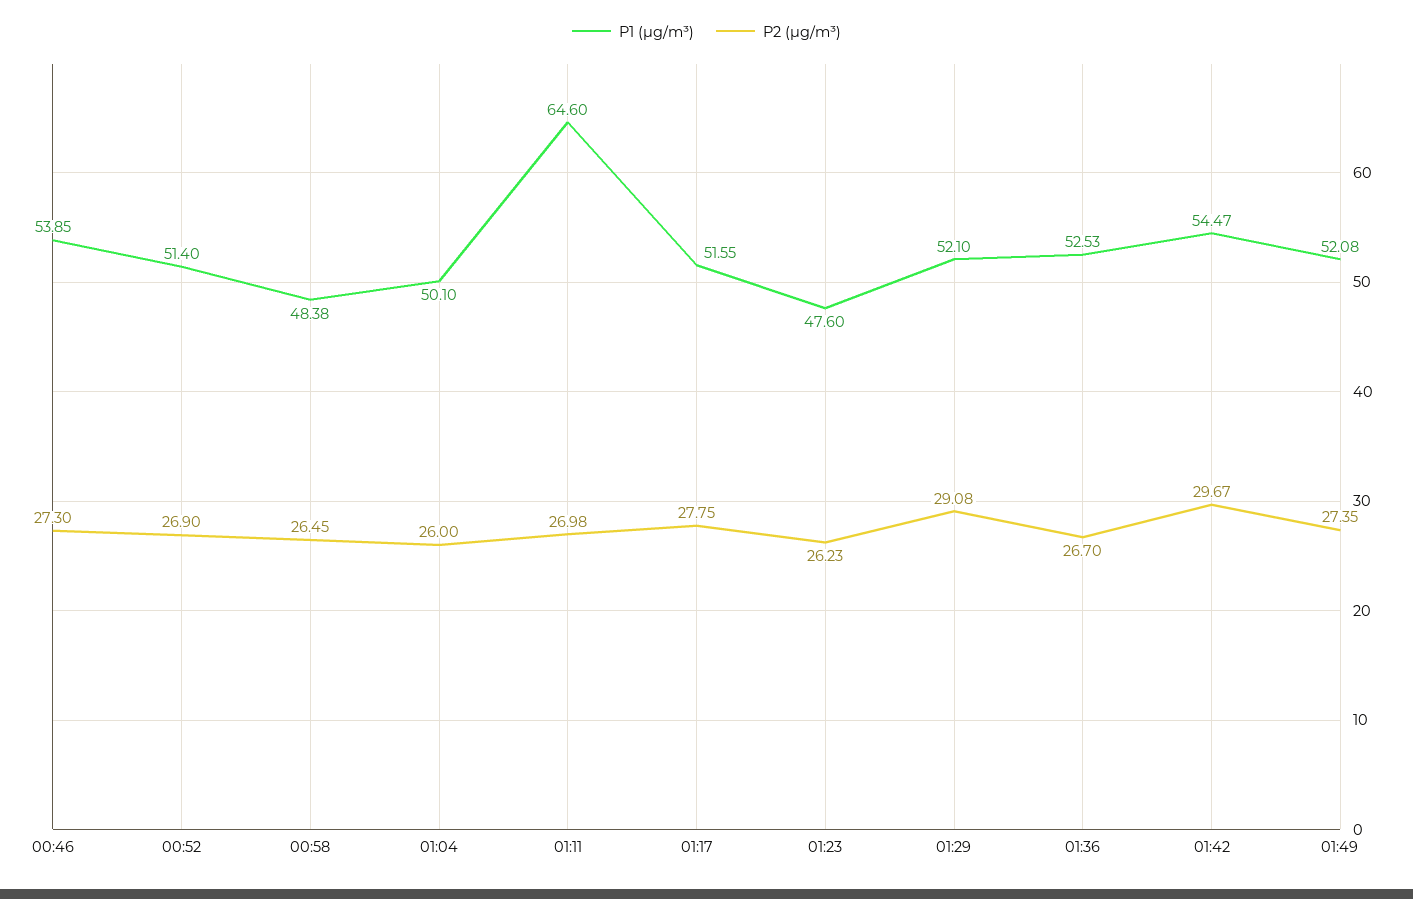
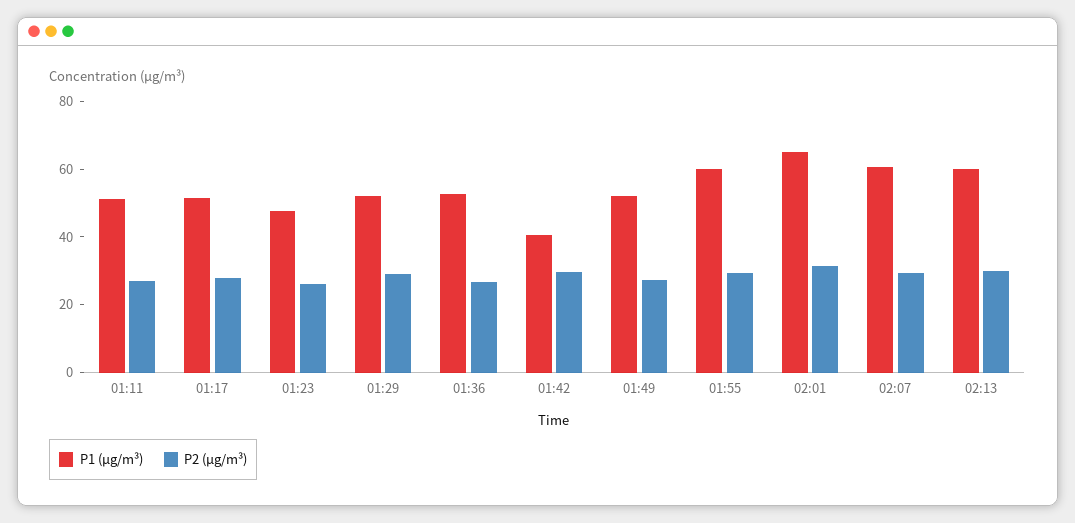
P1 (µg/m³), 00:46: 53.85 -> none
P2 (µg/m³), 00:46: 27.3 -> none
P1 (µg/m³), 00:52: 51.4 -> none
P2 (µg/m³), 00:52: 26.9 -> none
P1 (µg/m³), 00:58: 48.38 -> none
P2 (µg/m³), 00:58: 26.45 -> none
P1 (µg/m³), 01:04: 50.1 -> none
P2 (µg/m³), 01:04: 26 -> none
P1 (µg/m³), 01:11: 64.6 -> 50
P1 (µg/m³), 01:42: 54.47 -> 40
P1 (µg/m³), 01:55: none -> 60
P2 (µg/m³), 01:55: none -> 30
P1 (µg/m³), 02:01: none -> 65
P2 (µg/m³), 02:01: none -> 30
P1 (µg/m³), 02:07: none -> 60
P2 (µg/m³), 02:07: none -> 30
P1 (µg/m³), 02:13: none -> 60
P2 (µg/m³), 02:13: none -> 30

